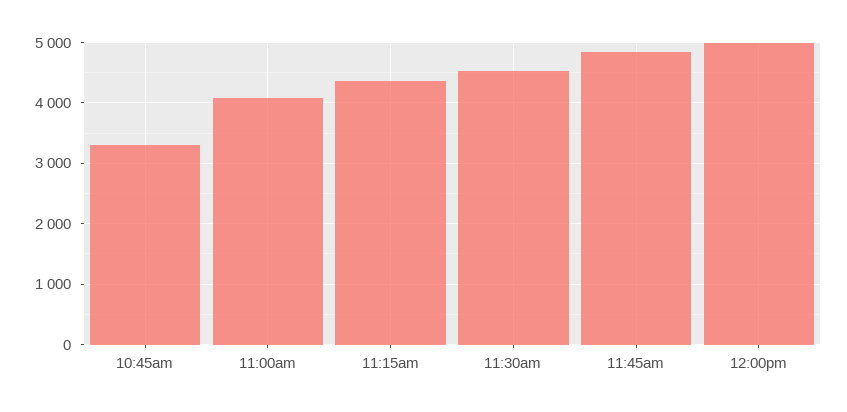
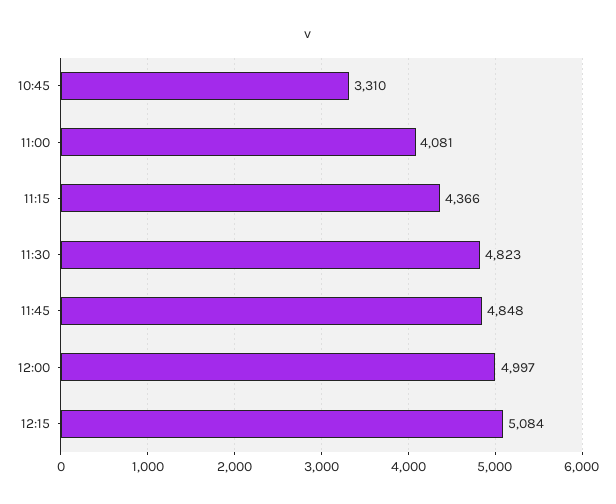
11:30am: 4500 -> 4823
12:15: none -> 5084

